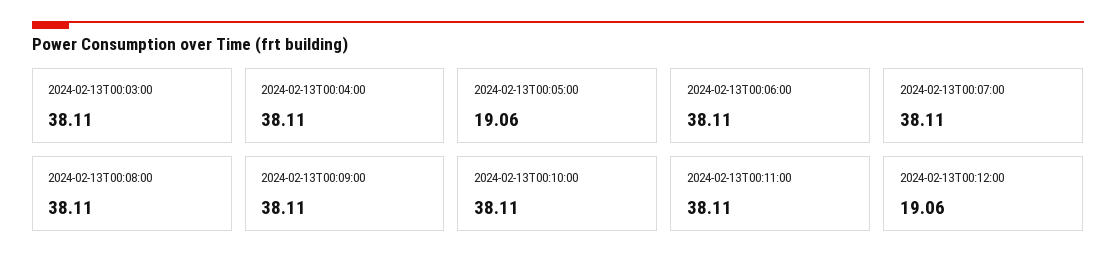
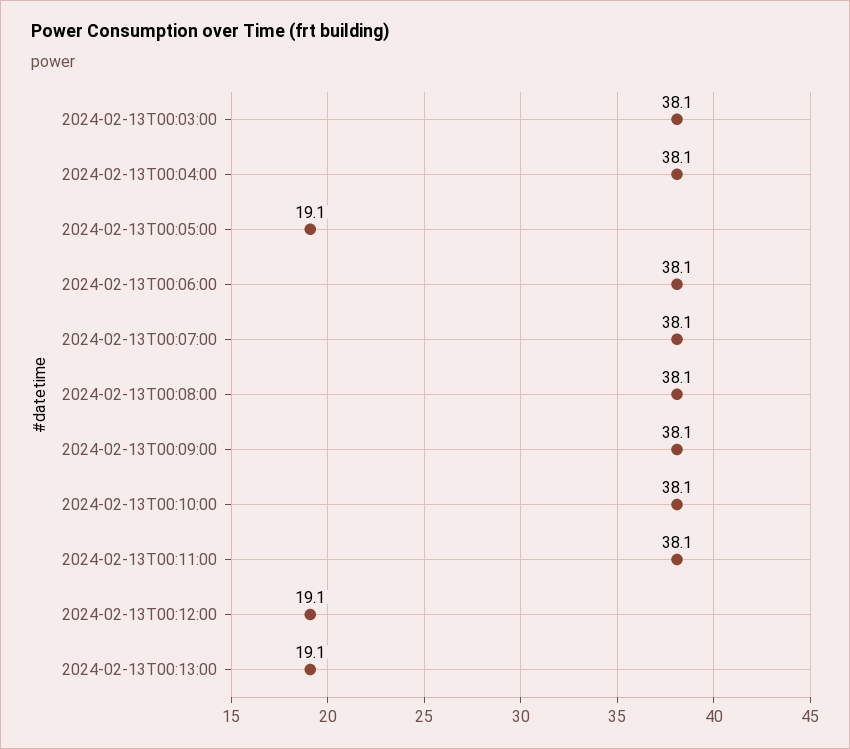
2024-02-13T00:13:00: none -> 19.1

